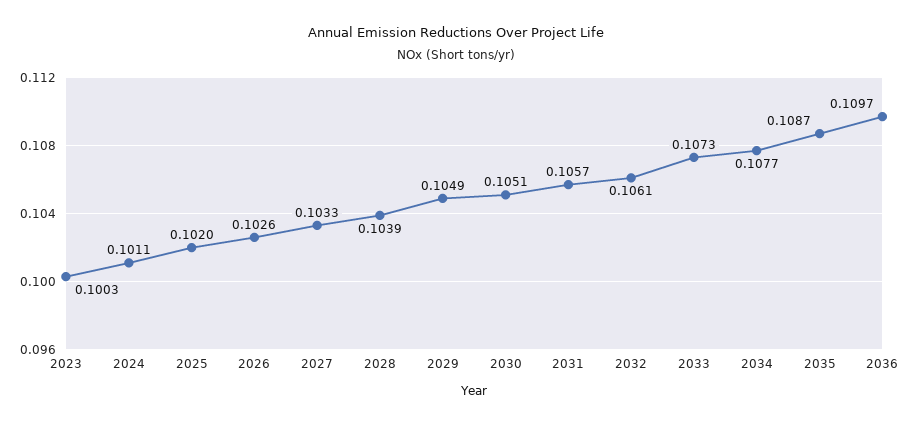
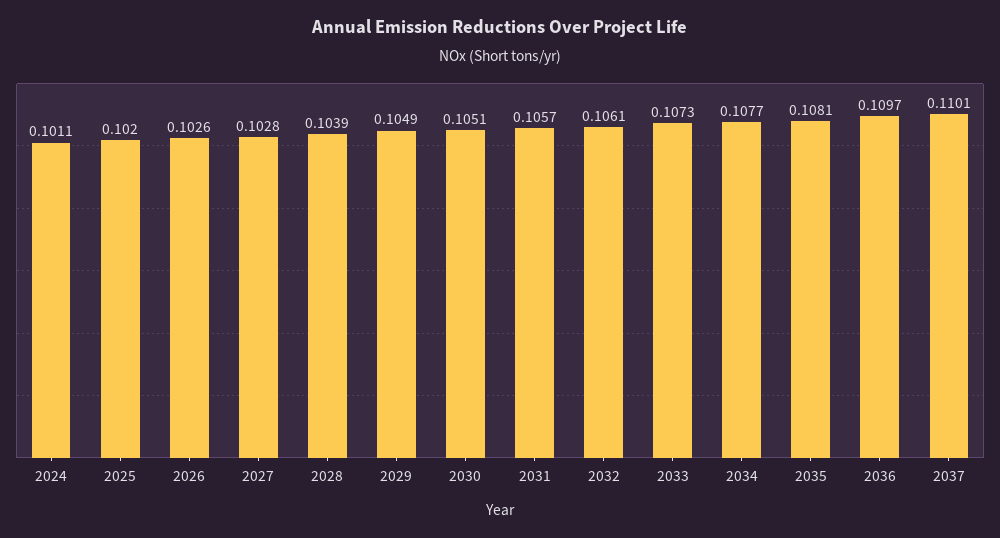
2023: 0.1003 -> none
2027: 0.1033 -> 0.1028
2035: 0.1087 -> 0.1081
2037: none -> 0.1101

